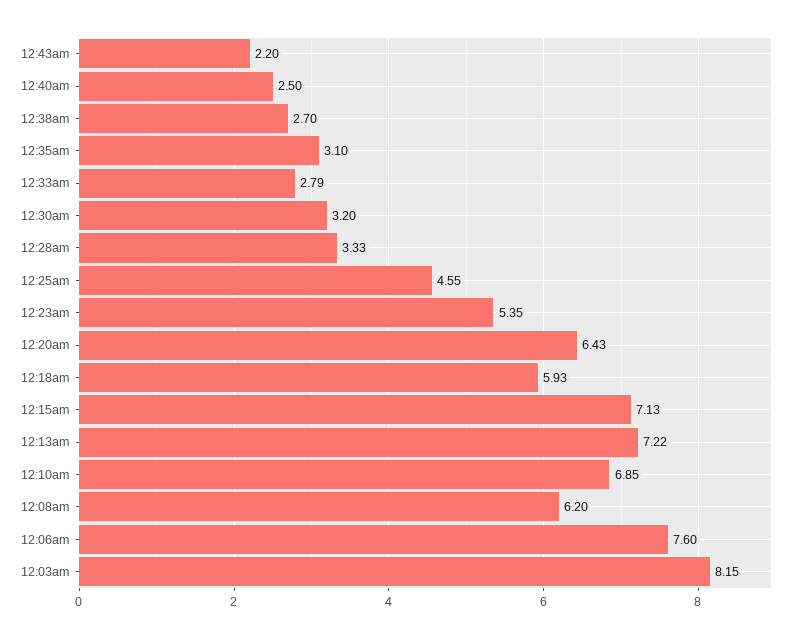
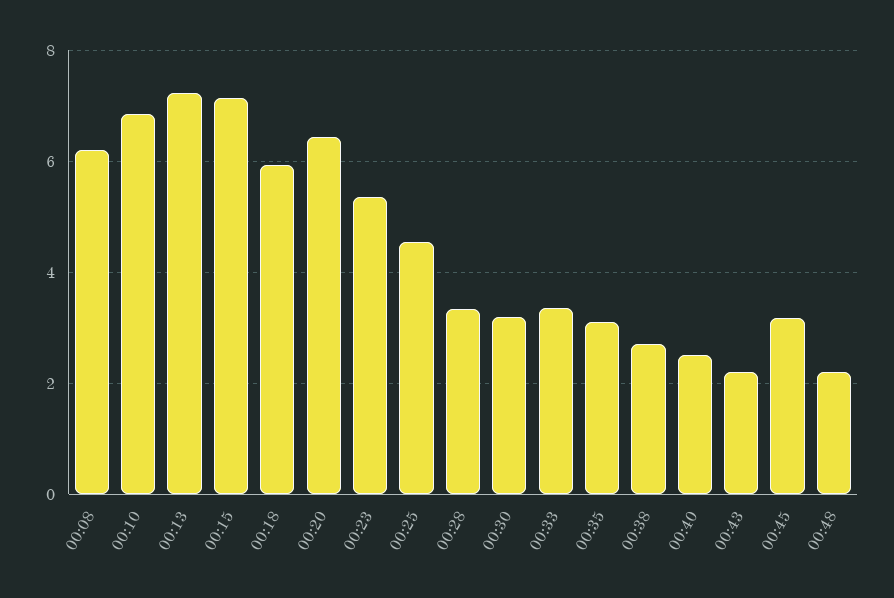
12:33am: 2.79 -> 3.4
12:06am: 7.6 -> none
12:03am: 8.15 -> none
00:45: none -> 3.2
00:48: none -> 2.2

